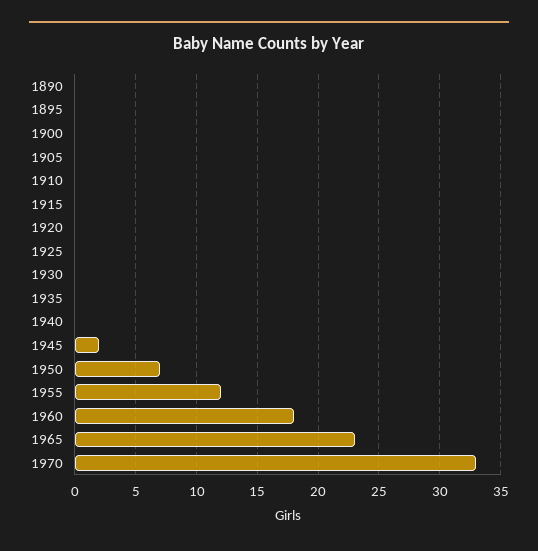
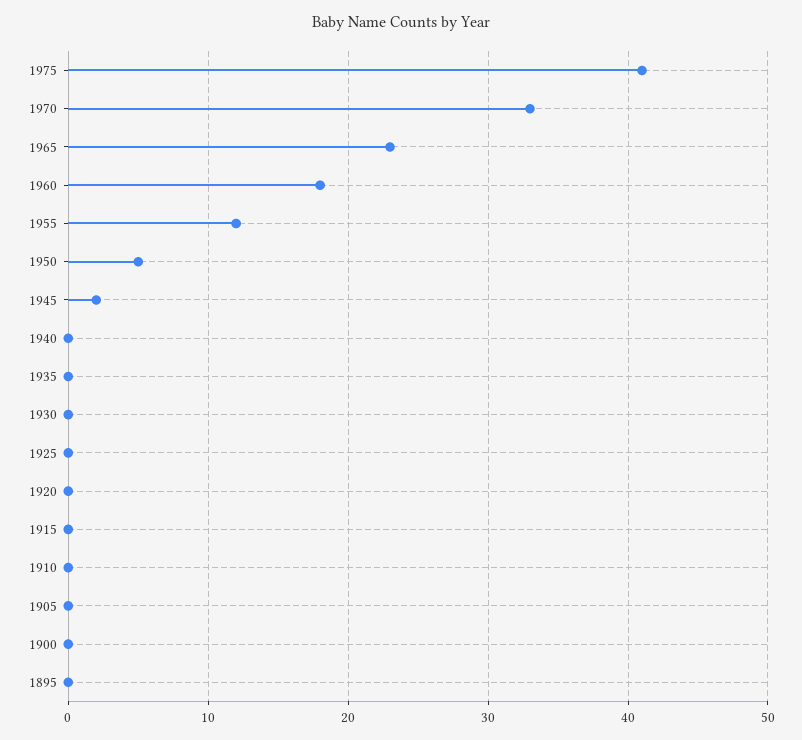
1890: 0 -> none
1950: 7 -> 5
1975: none -> 41

